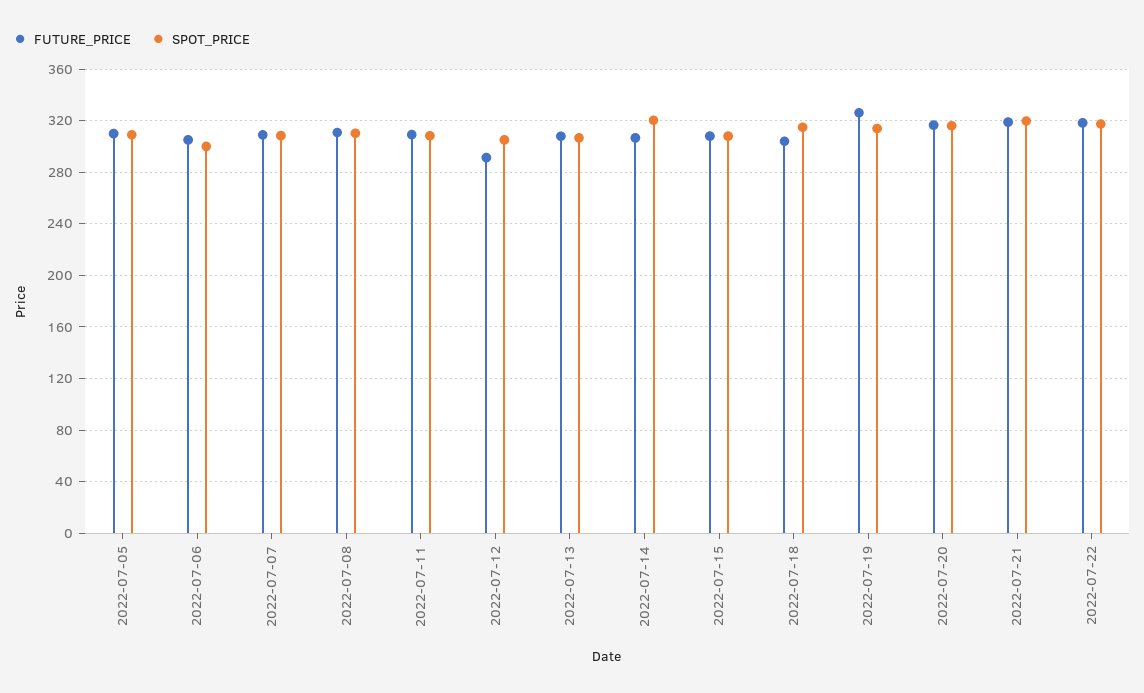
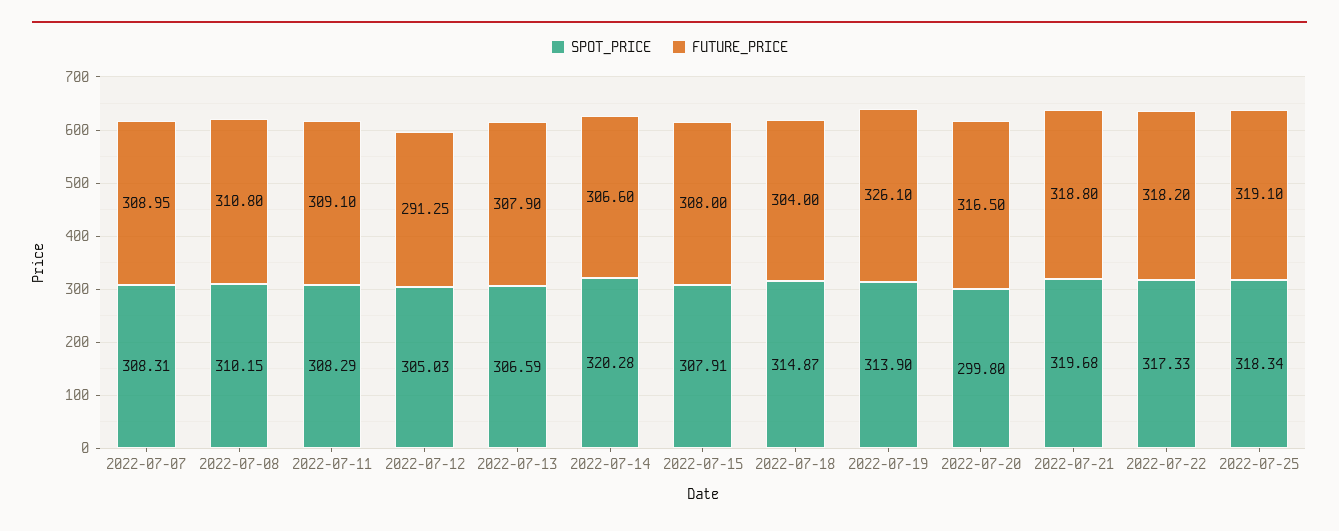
FUTURE_PRICE, 2022-07-05: 310 -> none
SPOT_PRICE, 2022-07-05: 310 -> none
FUTURE_PRICE, 2022-07-06: 305 -> none
SPOT_PRICE, 2022-07-06: 300 -> none
SPOT_PRICE, 2022-07-20: 315 -> 299.8
SPOT_PRICE, 2022-07-25: none -> 318.34
FUTURE_PRICE, 2022-07-25: none -> 319.1

